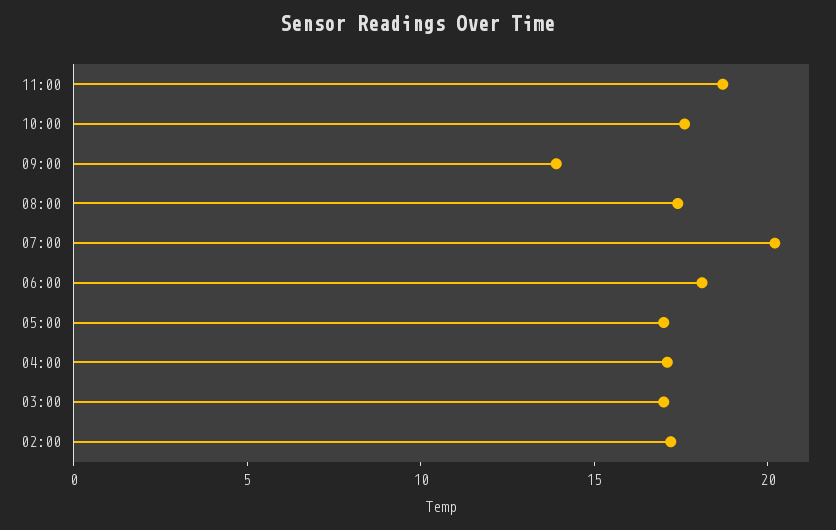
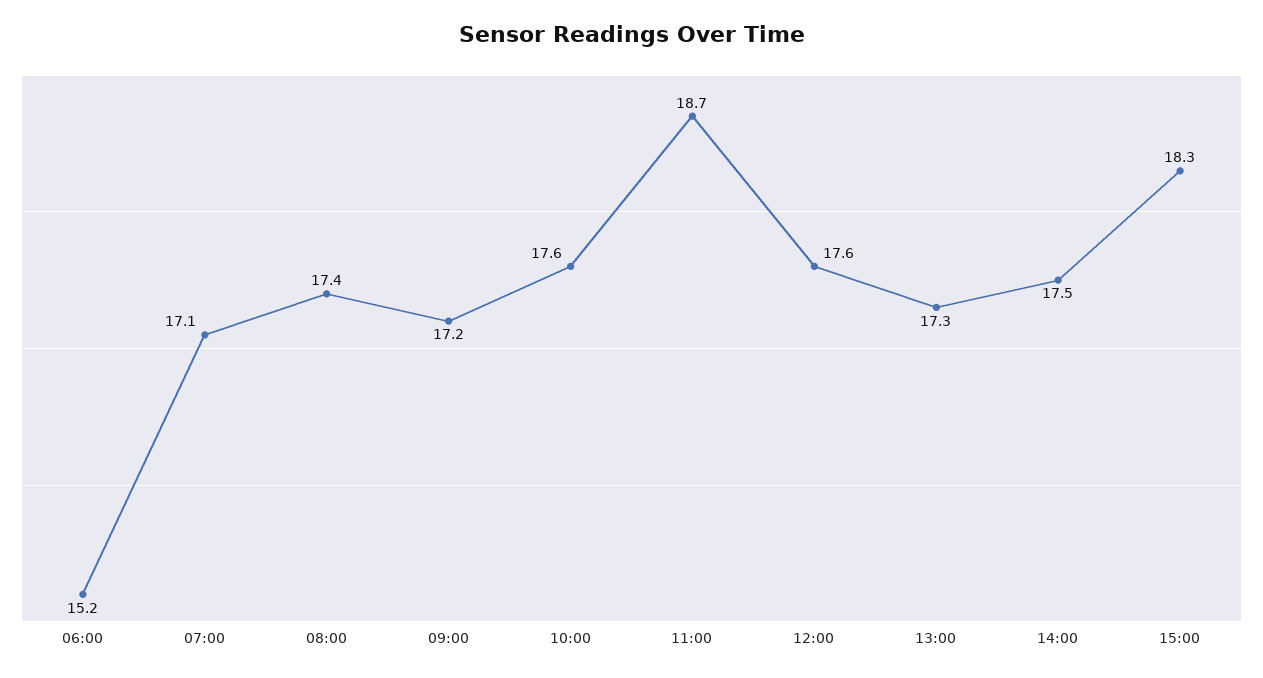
09:00: 14 -> 17.2
07:00: 20 -> 17.1
06:00: 18 -> 15.2
05:00: 17 -> none
04:00: 17 -> none
03:00: 17 -> none
02:00: 17 -> none
12:00: none -> 17.6
13:00: none -> 17.3
14:00: none -> 17.5
15:00: none -> 18.3

